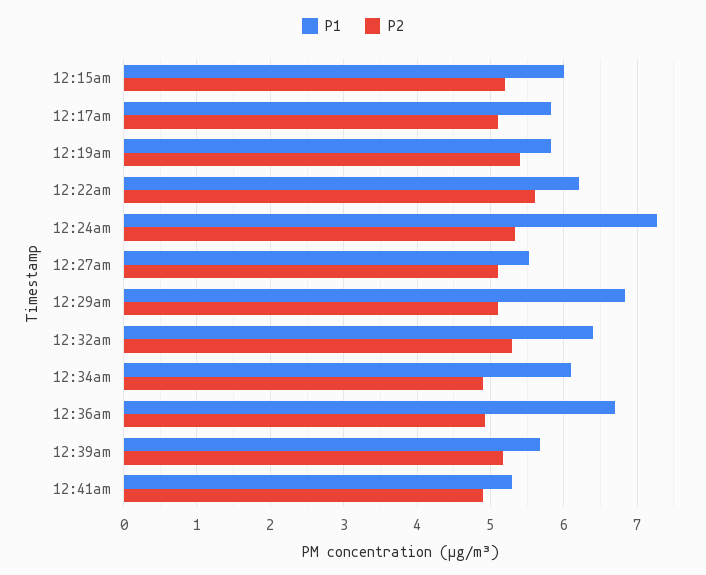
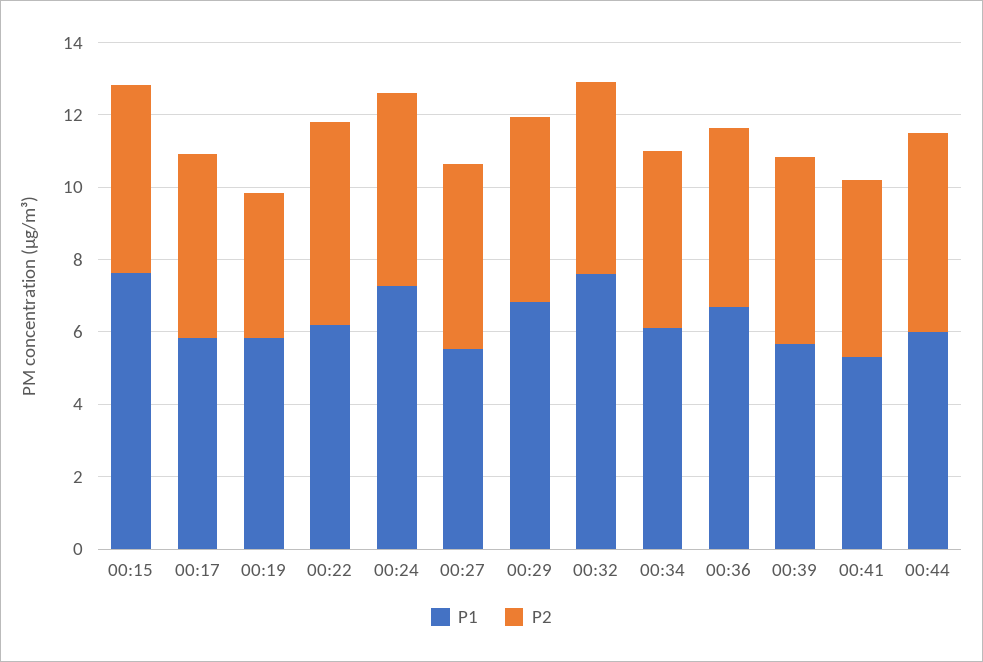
P1, 12:15am: 6 -> 7.5
P2, 12:19am: 5.4 -> 4
P1, 12:32am: 6.4 -> 7.5
P1, 00:44: none -> 6
P2, 00:44: none -> 5.5

